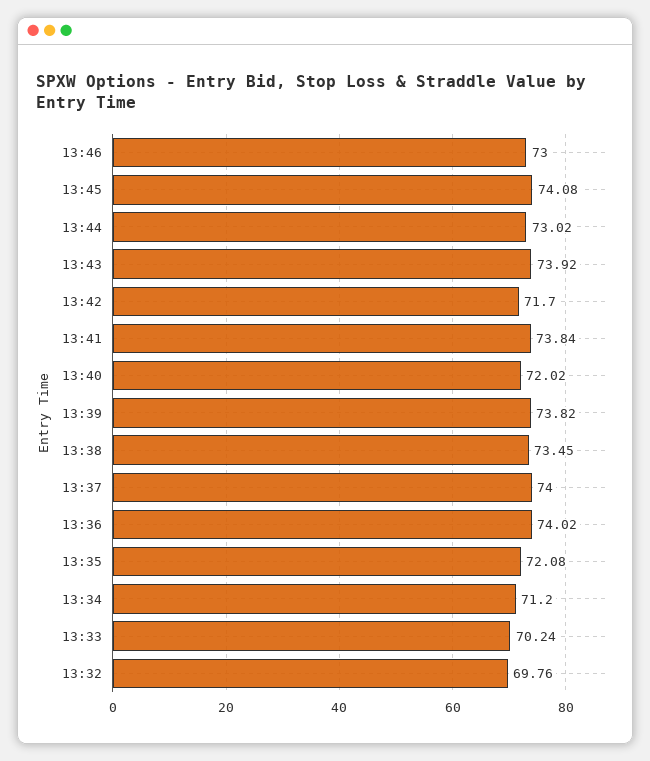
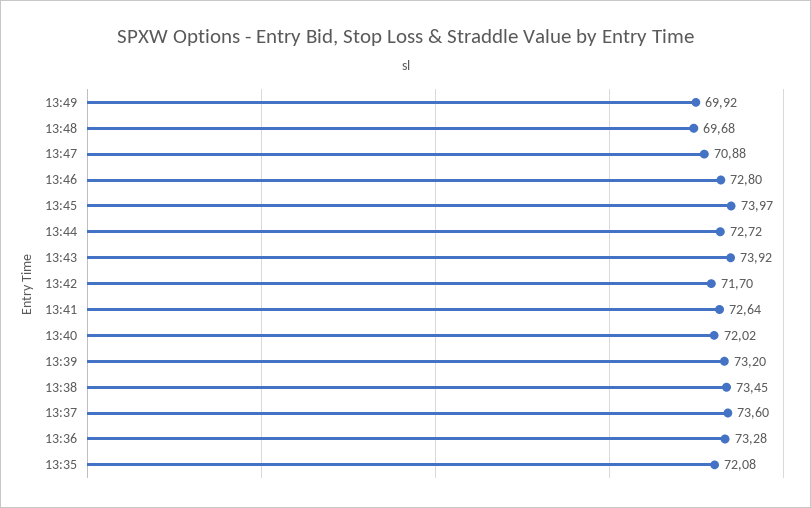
13:46: 73 -> 72.8
13:45: 74.08 -> 73.97
13:44: 73.02 -> 72.72
13:41: 73.84 -> 72.64
13:39: 73.82 -> 73.2
13:37: 74 -> 73.6
13:36: 74.02 -> 73.28
13:34: 71.2 -> none
13:33: 70.24 -> none
13:32: 69.76 -> none
13:49: none -> 69.92
13:48: none -> 69.68
13:47: none -> 70.88

